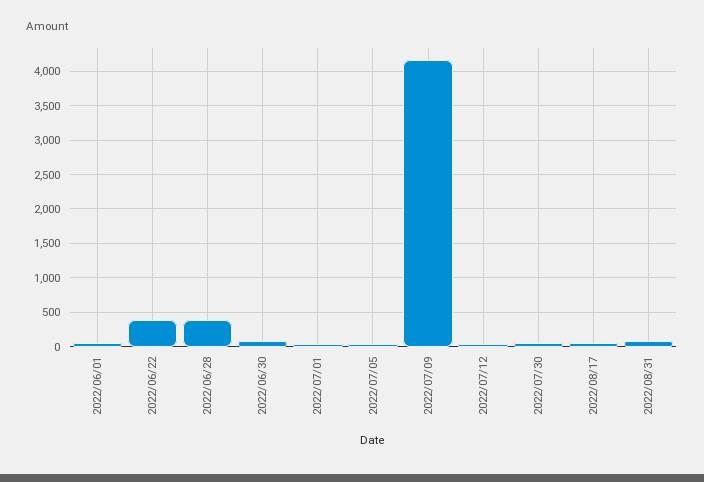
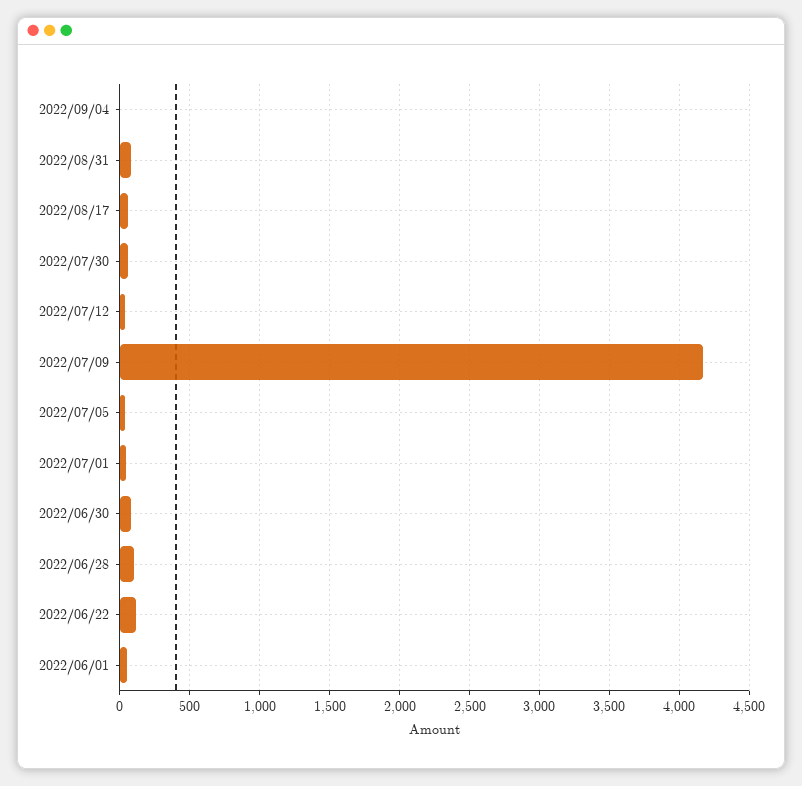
2022/06/22: 400 -> 100
2022/06/28: 400 -> 100
2022/09/04: none -> 0

